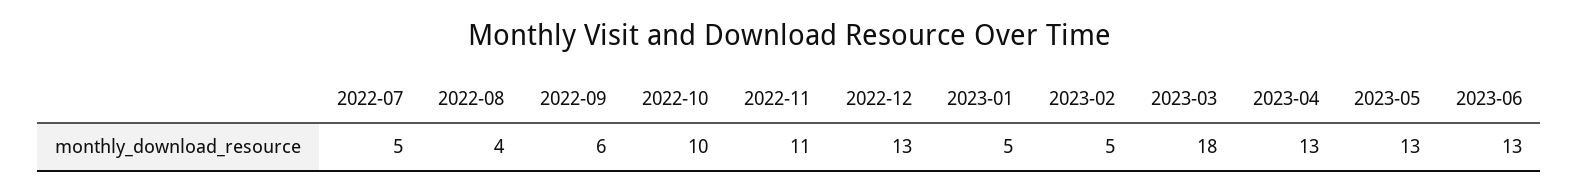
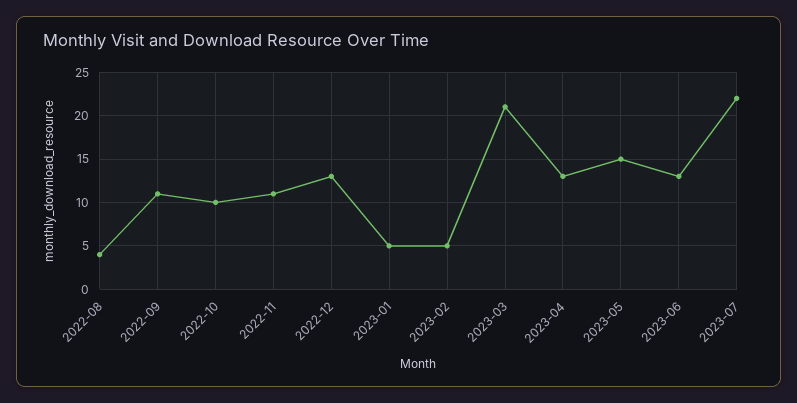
2022-07: 5 -> none
2022-09: 6 -> 11
2023-03: 18 -> 21
2023-05: 13 -> 15
2023-07: none -> 22

